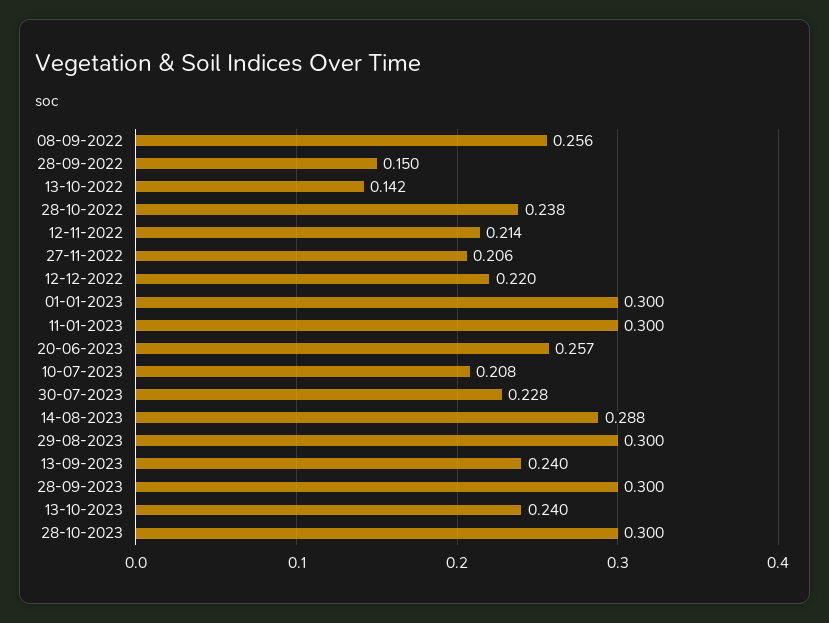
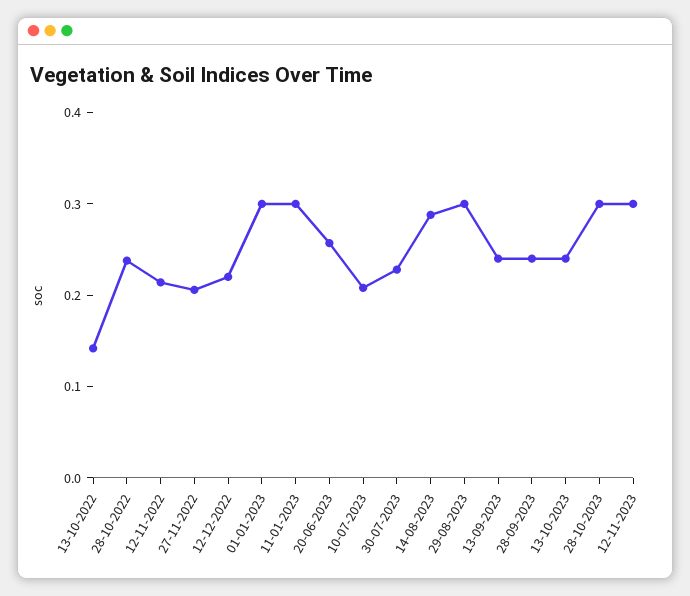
08-09-2022: 0.256 -> none
28-09-2022: 0.15 -> none
28-09-2023: 0.3 -> 0.24
12-11-2023: none -> 0.3

